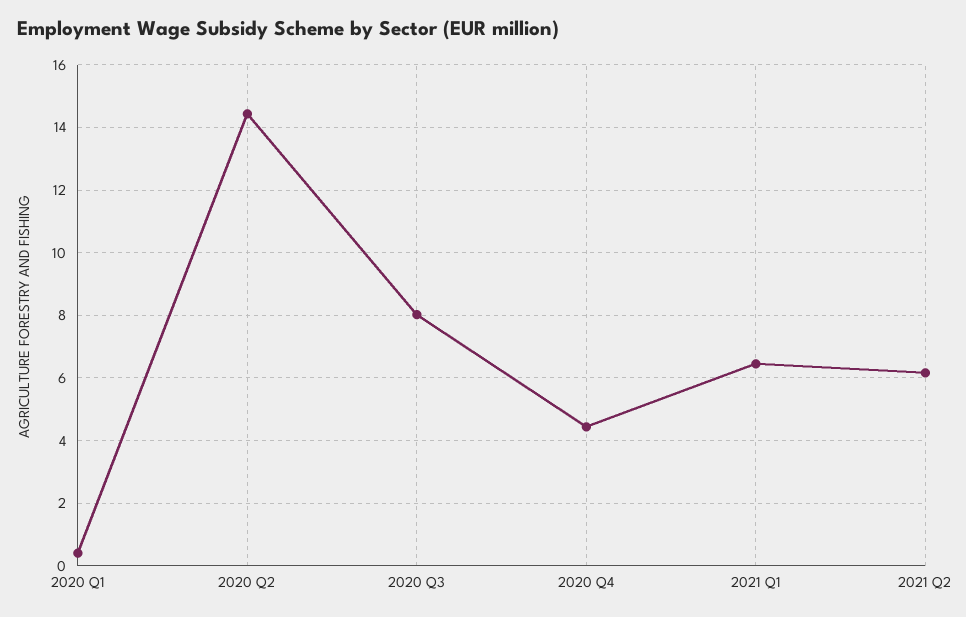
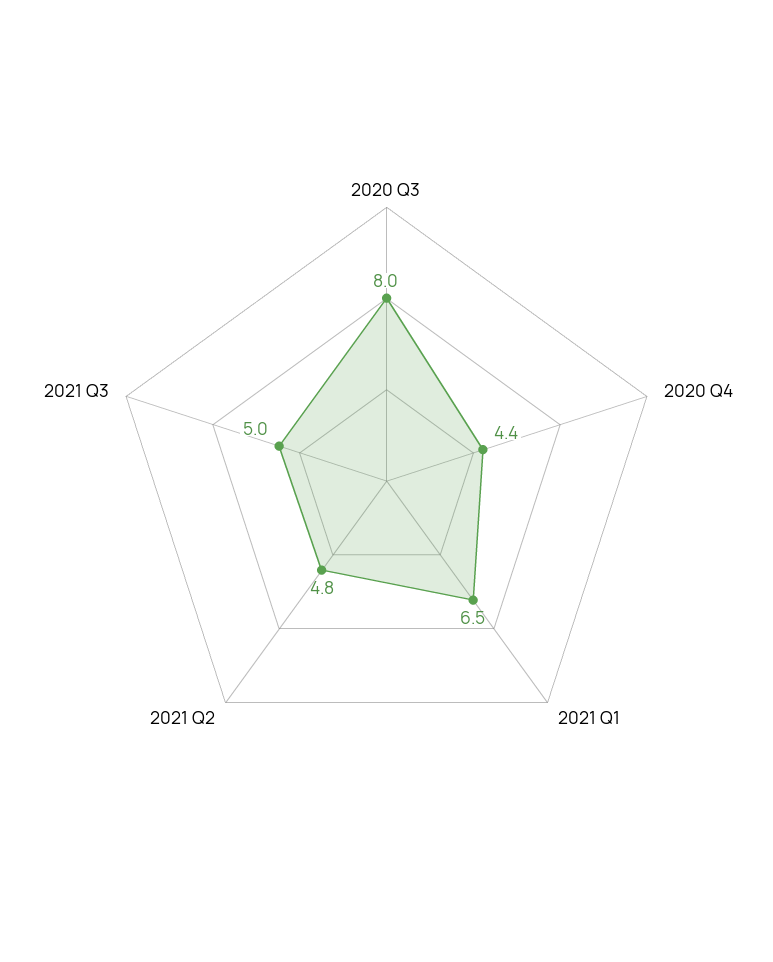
2020 Q1: 0.4 -> none
2020 Q2: 14.4 -> none
2021 Q2: 6.2 -> 4.8
2021 Q3: none -> 5

